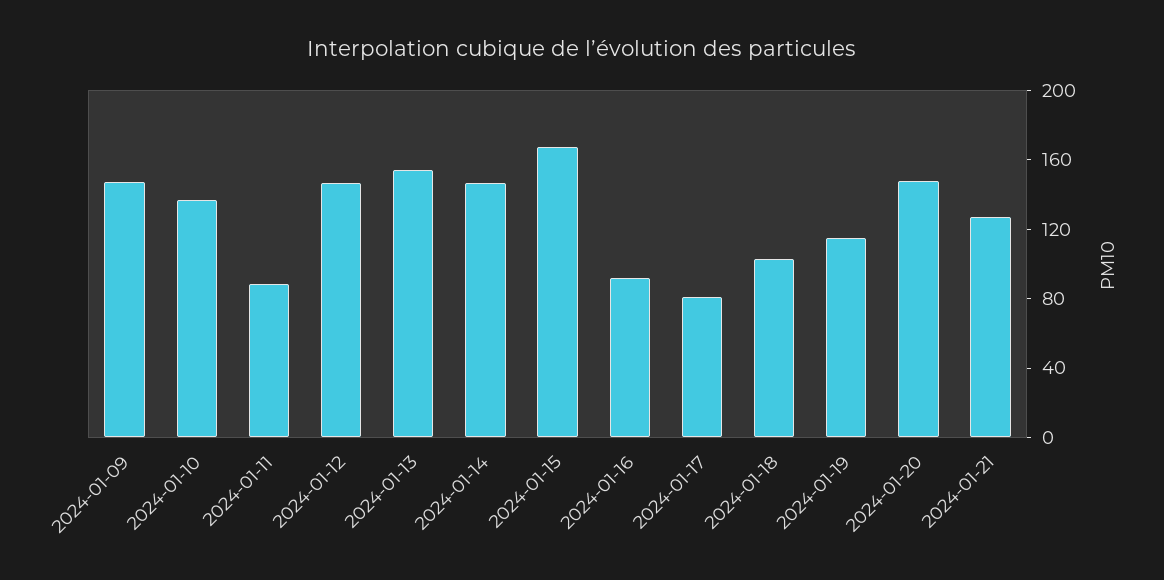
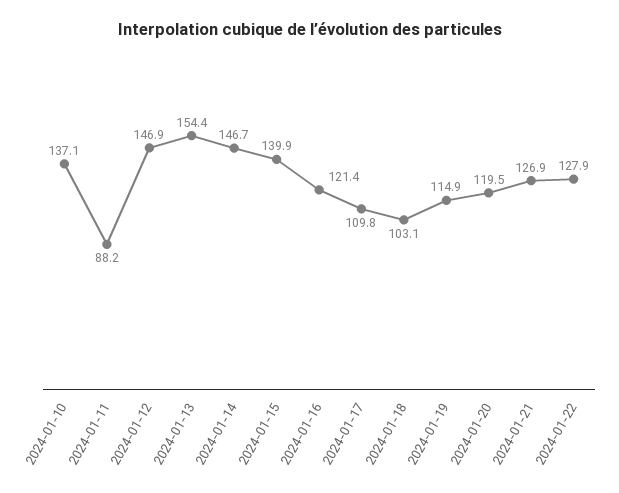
2024-01-09: 150 -> none
2024-01-15: 170 -> 139.9
2024-01-16: 90 -> 121.4
2024-01-17: 80 -> 109.8
2024-01-20: 150 -> 119.5
2024-01-22: none -> 127.9

